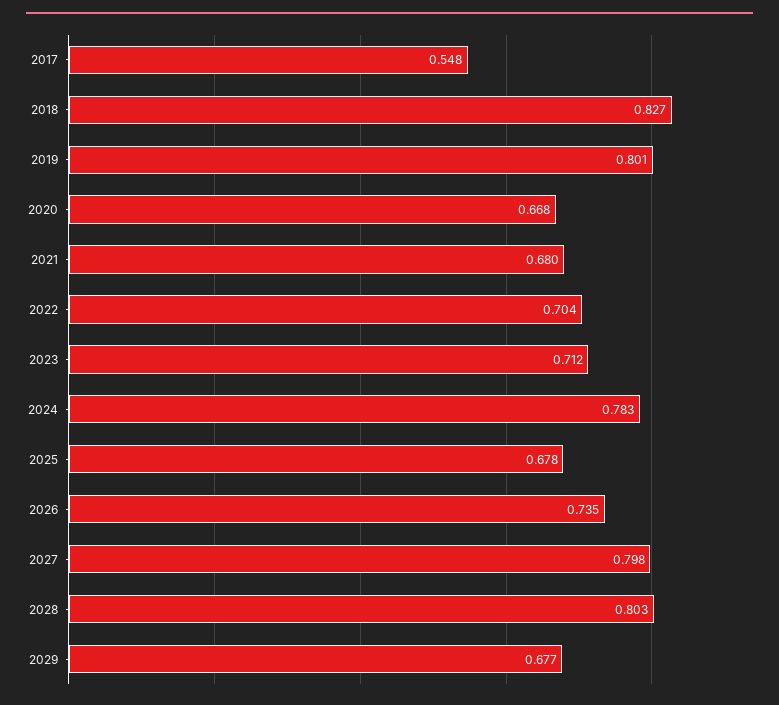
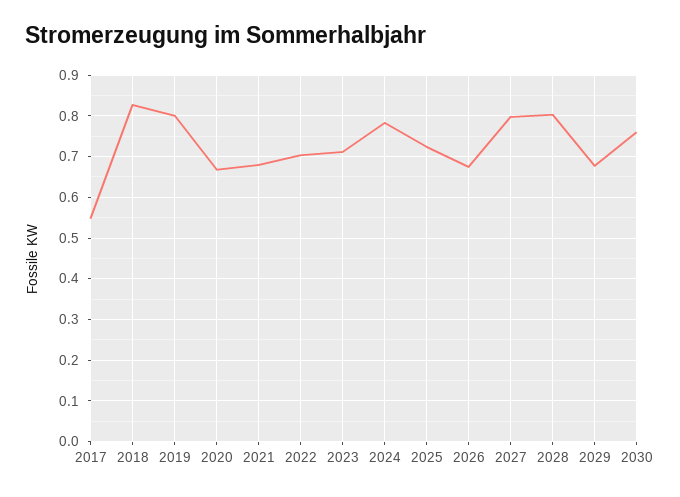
2025: 0.678 -> 0.72
2026: 0.735 -> 0.68
2030: none -> 0.76

